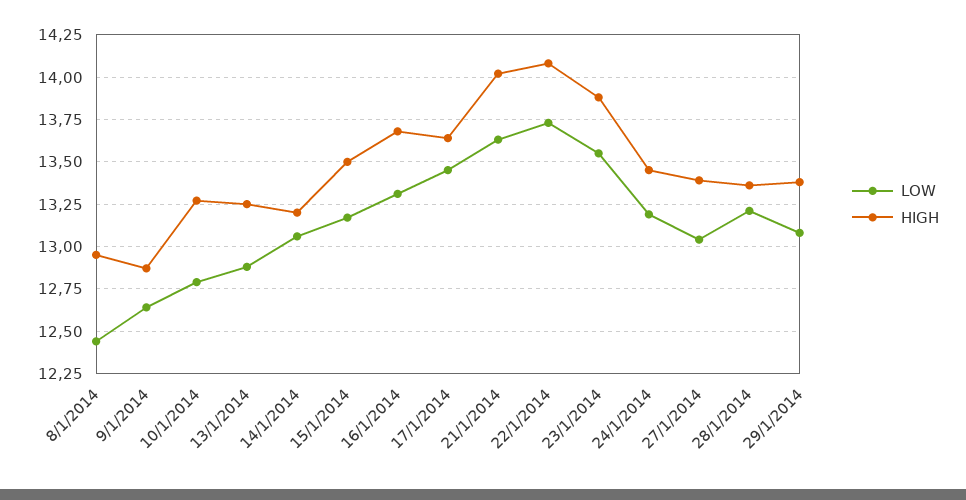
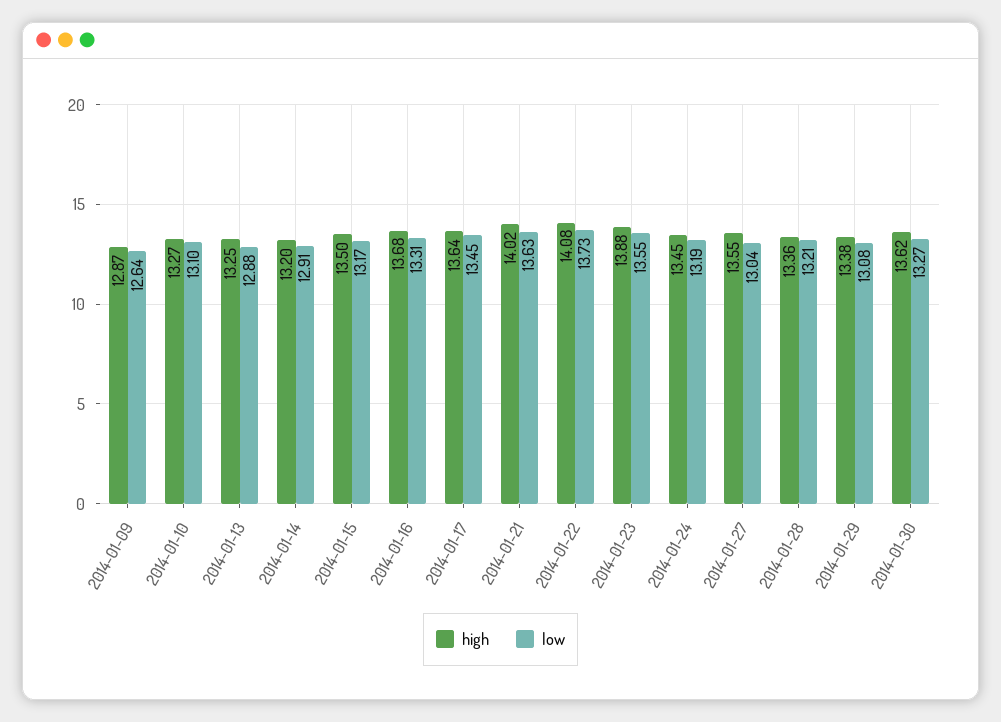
LOW, 8/1/2014: 12.45 -> none
HIGH, 8/1/2014: 12.95 -> none
LOW, 10/1/2014: 12.8 -> 13.1
LOW, 14/1/2014: 13.05 -> 12.91
HIGH, 27/1/2014: 13.4 -> 13.55
HIGH, 2014-01-30: none -> 13.62
LOW, 2014-01-30: none -> 13.27

